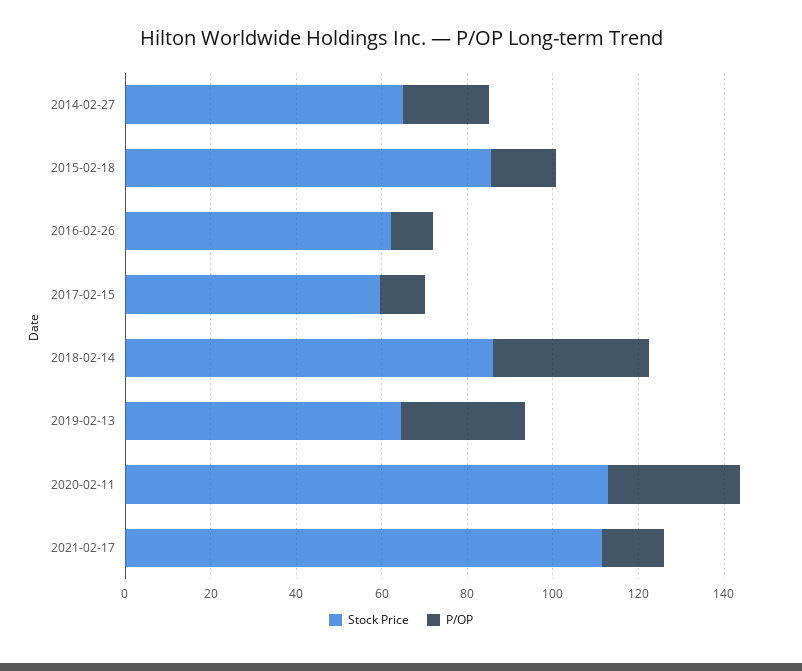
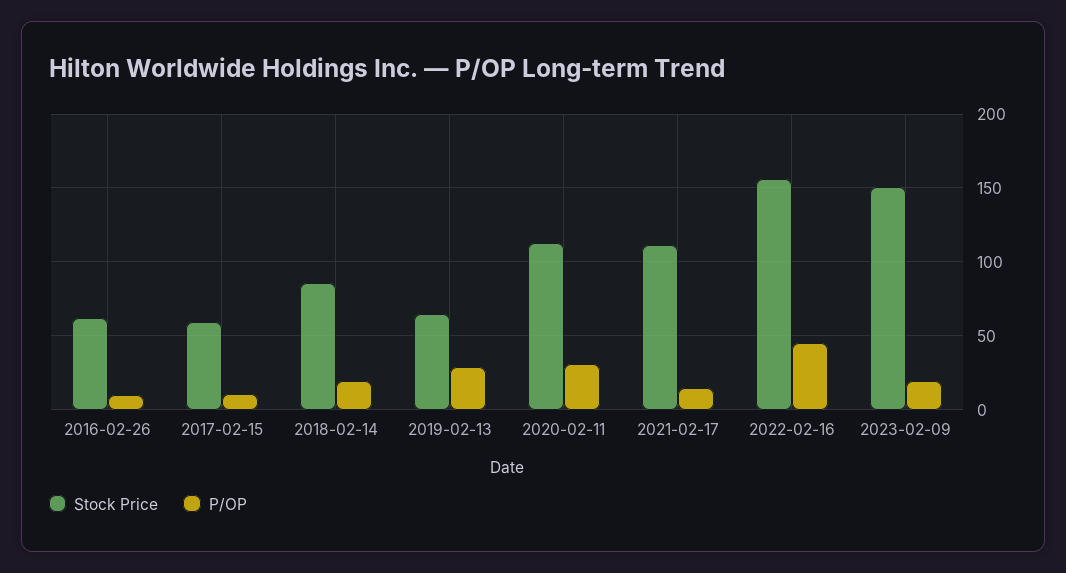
Stock Price, 2014-02-27: 65 -> none
P/OP, 2014-02-27: 20 -> none
Stock Price, 2015-02-18: 85 -> none
P/OP, 2015-02-18: 15 -> none
P/OP, 2018-02-14: 35 -> 20
Stock Price, 2022-02-16: none -> 155
P/OP, 2022-02-16: none -> 45
Stock Price, 2023-02-09: none -> 150
P/OP, 2023-02-09: none -> 20

